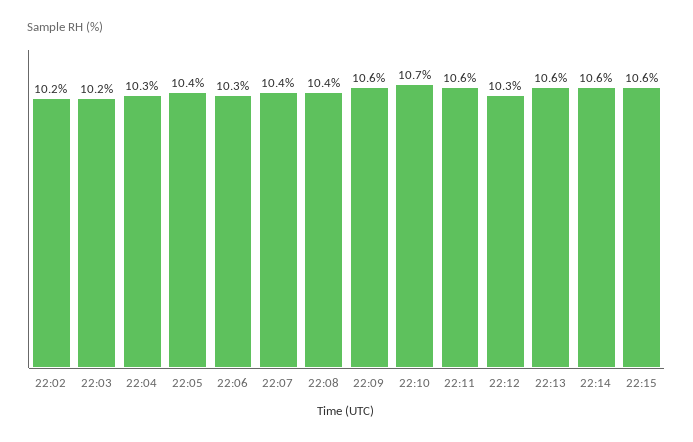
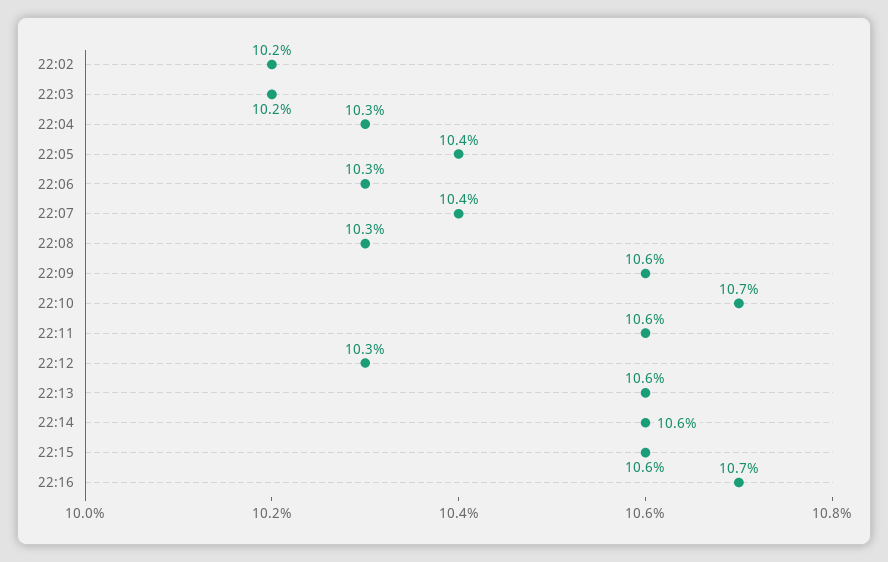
22:08: 10.4 -> 10.3
22:16: none -> 10.7

